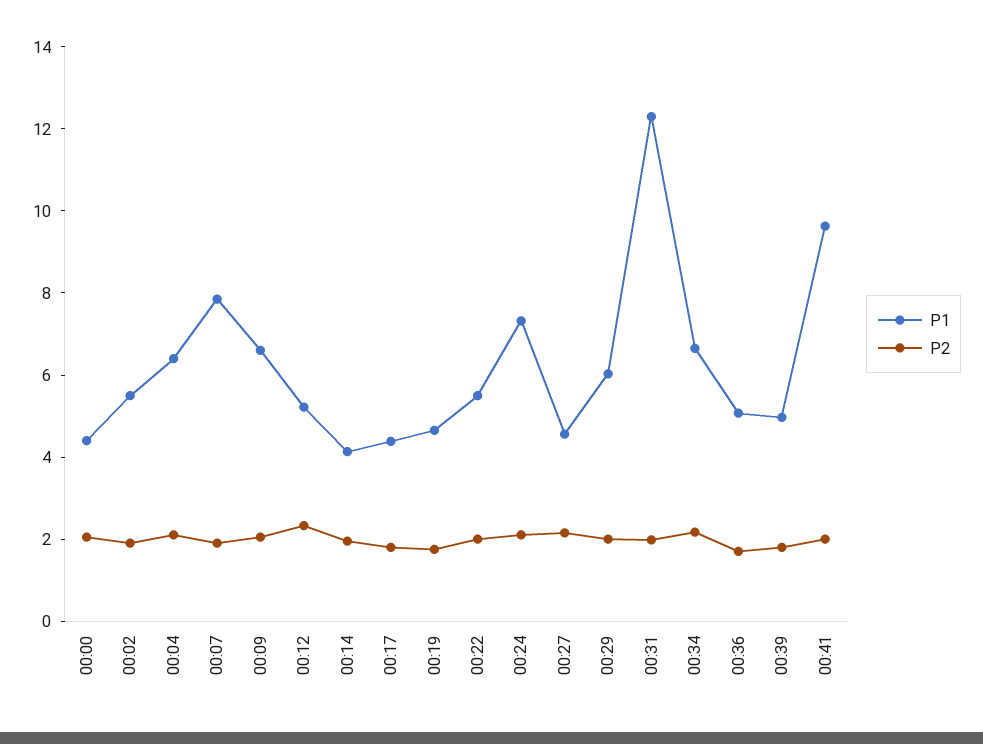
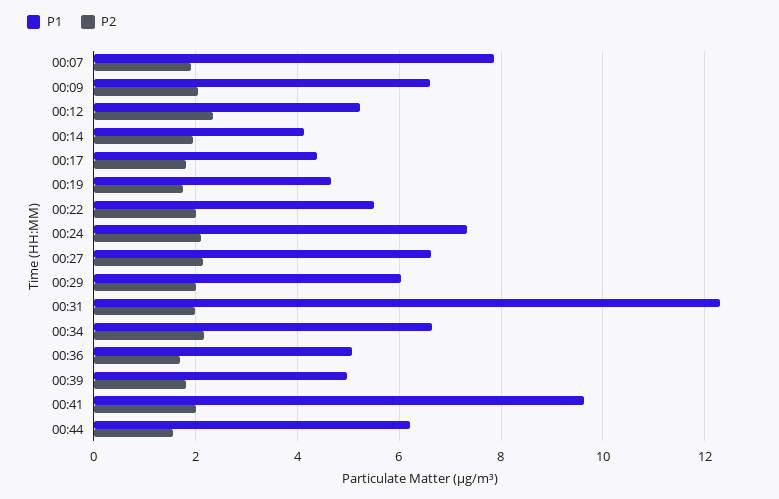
P1, 00:00: 4.5 -> none
P2, 00:00: 2 -> none
P1, 00:02: 5.5 -> none
P2, 00:02: 2 -> none
P1, 00:04: 6.5 -> none
P2, 00:04: 2 -> none
P1, 00:27: 4.5 -> 6.6
P1, 00:44: none -> 6.2
P2, 00:44: none -> 1.6

